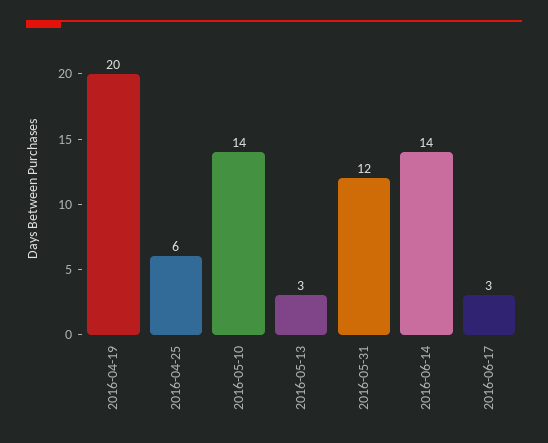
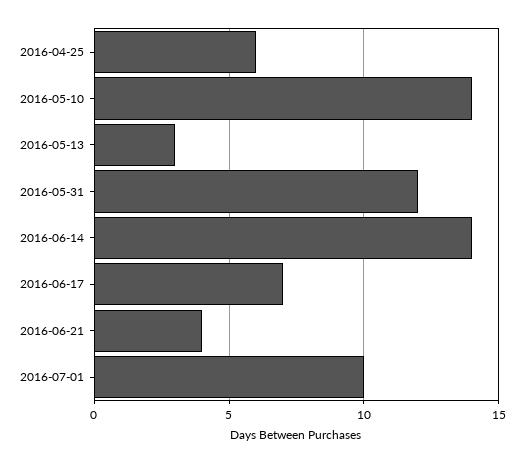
2016-04-19: 20 -> none
2016-06-17: 3 -> 7
2016-06-21: none -> 4
2016-07-01: none -> 10

